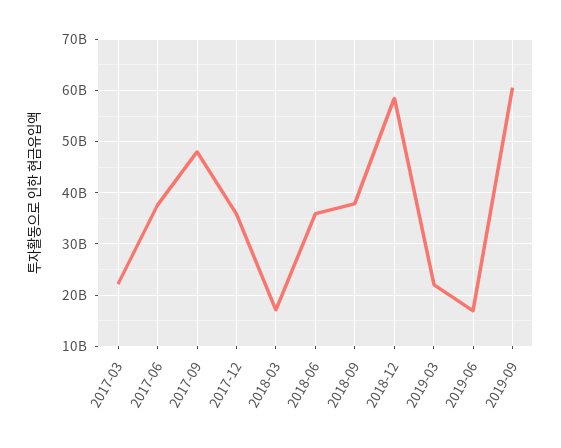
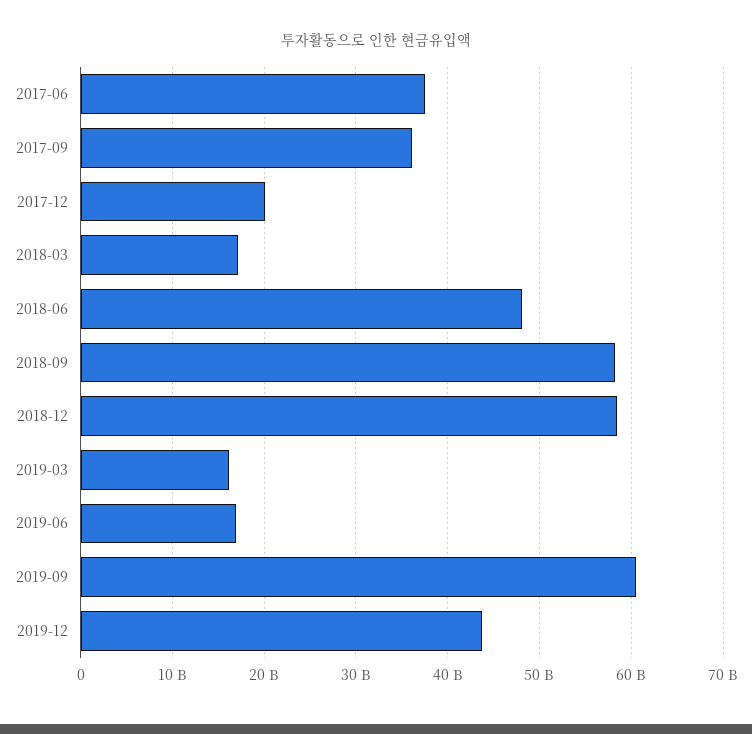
2017-03: 22000000000 -> none
2017-09: 48000000000 -> 36000000000
2017-12: 36000000000 -> 20000000000
2018-06: 36000000000 -> 48000000000
2018-09: 38000000000 -> 58000000000
2019-03: 22000000000 -> 16000000000
2019-12: none -> 44000000000

